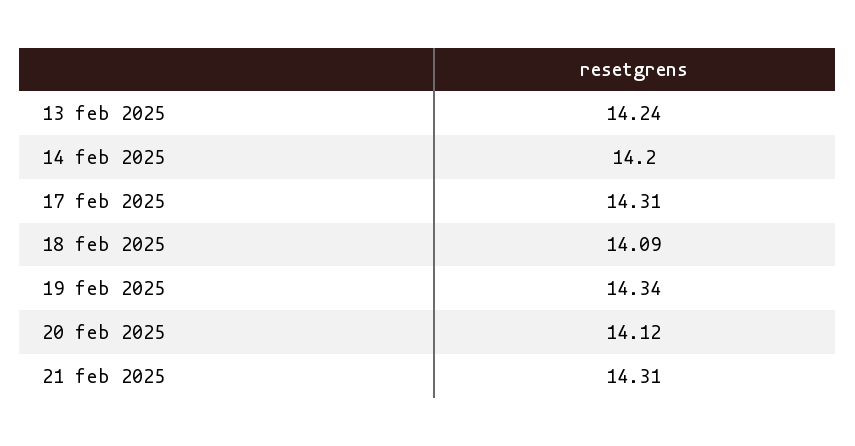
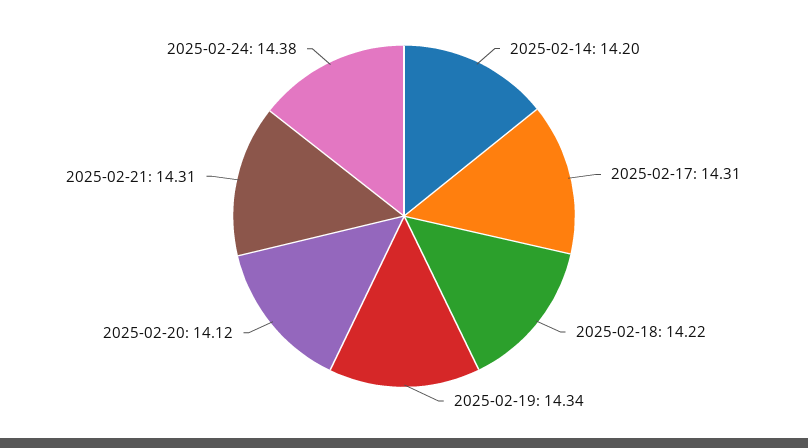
13 feb 2025: 14.24 -> none
18 feb 2025: 14.09 -> 14.22
2025-02-24: none -> 14.38

